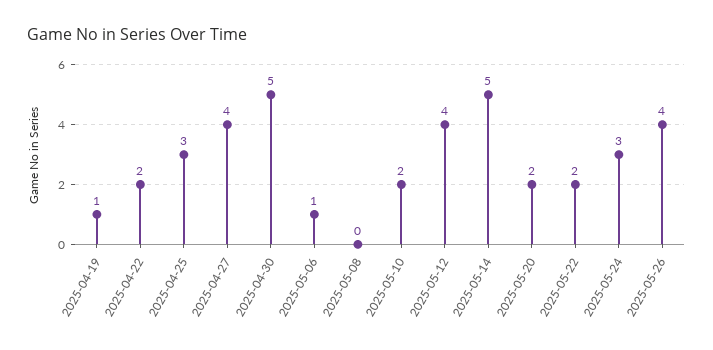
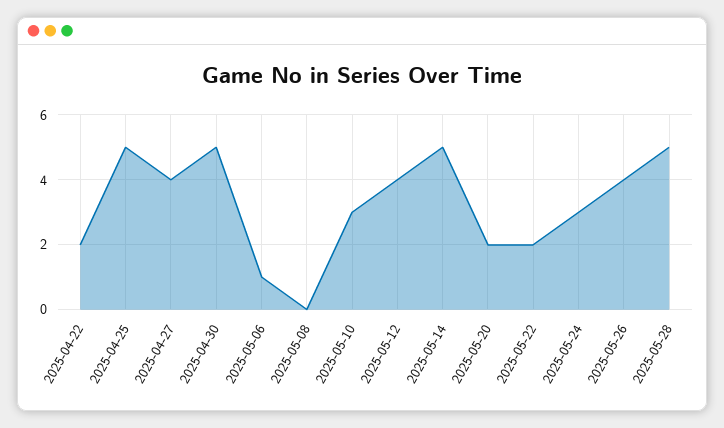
2025-04-19: 1 -> none
2025-04-25: 3 -> 5
2025-05-10: 2 -> 3
2025-05-28: none -> 5

